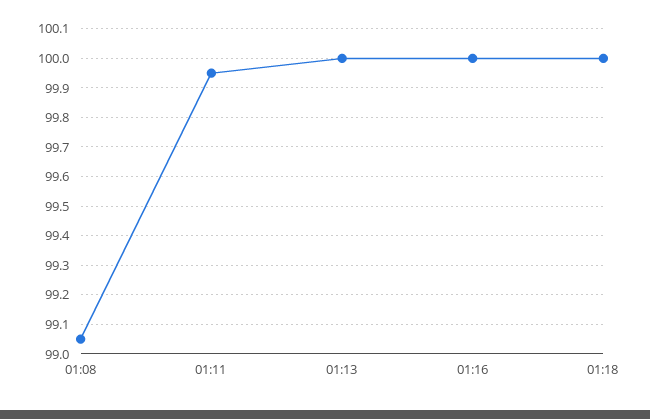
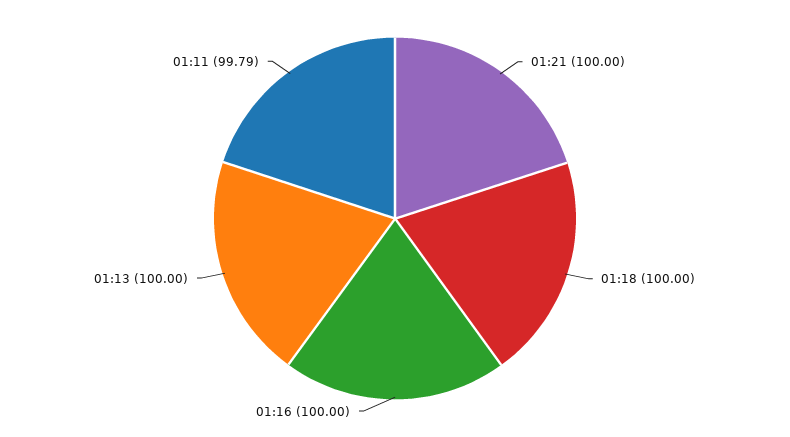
01:08: 99.05 -> none
01:11: 99.95 -> 99.79
01:21: none -> 100

